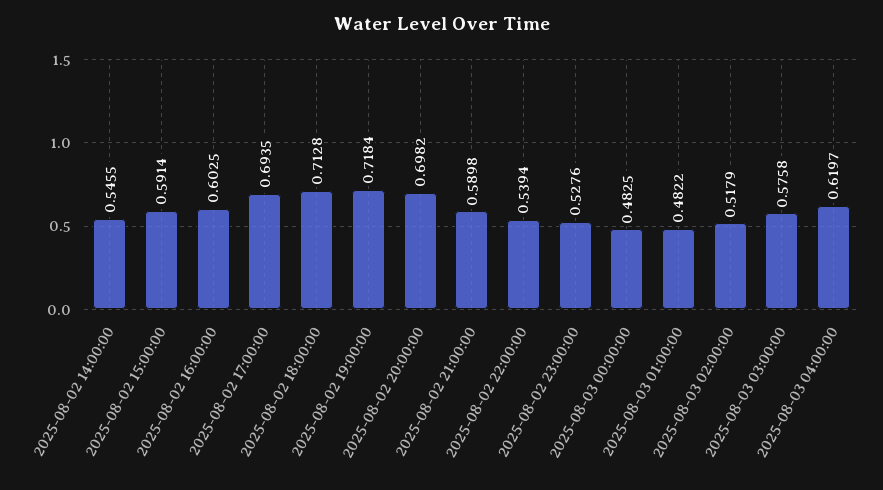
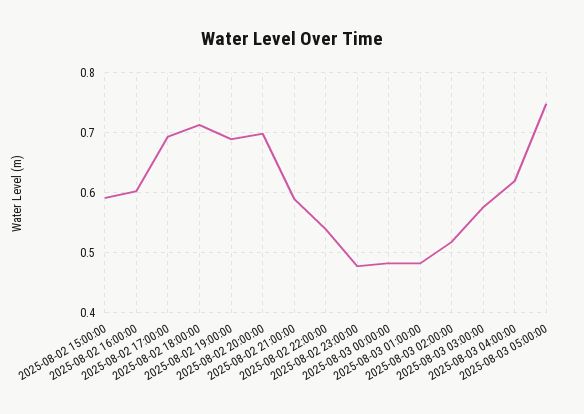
2025-08-02 14:00:00: 0.5455 -> none
2025-08-02 19:00:00: 0.7184 -> 0.69
2025-08-02 23:00:00: 0.5276 -> 0.48
2025-08-03 05:00:00: none -> 0.75

